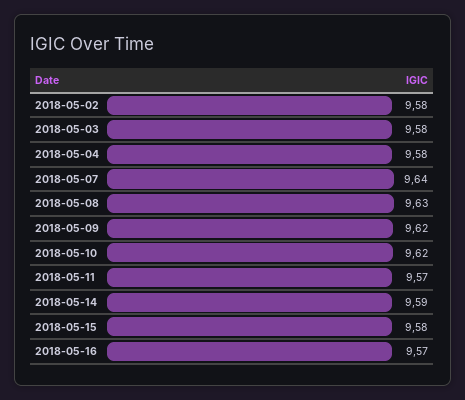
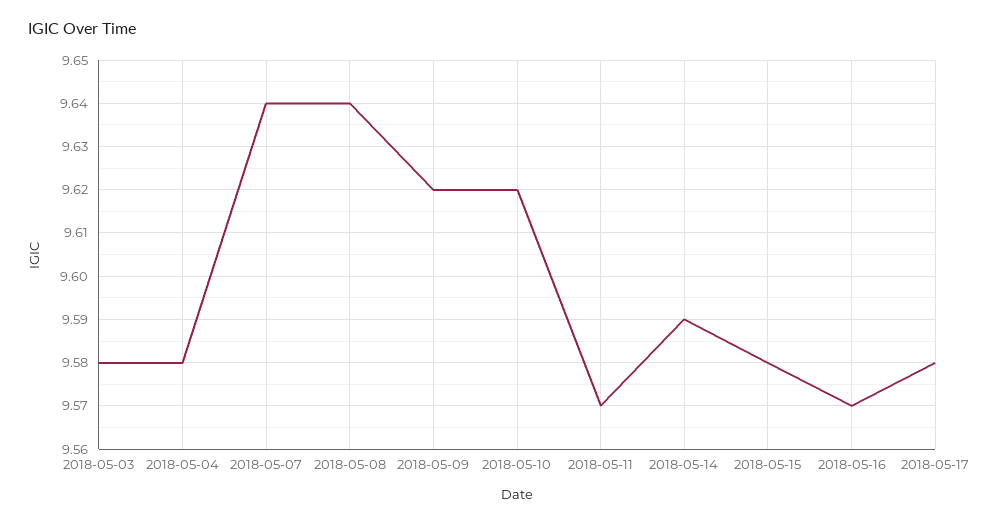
2018-05-02: 9.58 -> none
2018-05-08: 9.63 -> 9.64
2018-05-17: none -> 9.58

